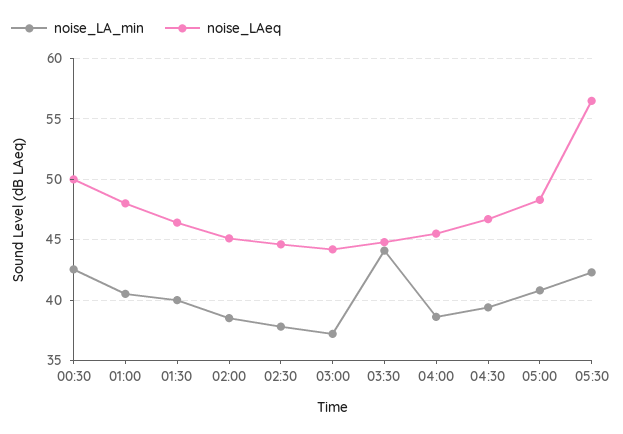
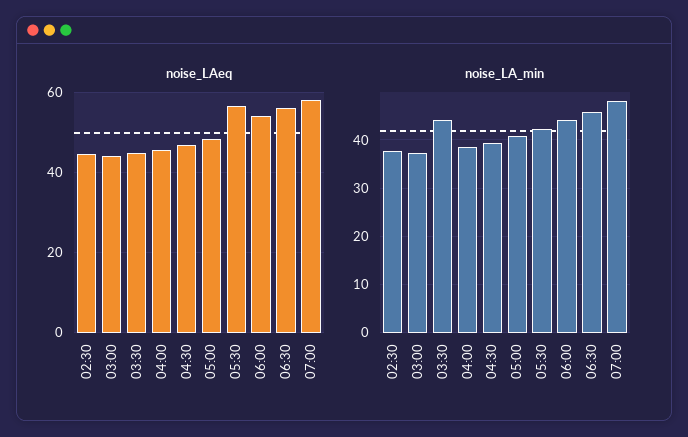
noise_LA_min, 00:30: 42.5 -> none
noise_LAeq, 00:30: 50 -> none
noise_LA_min, 01:00: 40.5 -> none
noise_LAeq, 01:00: 48 -> none
noise_LA_min, 01:30: 40 -> none
noise_LAeq, 01:30: 46.5 -> none
noise_LA_min, 02:00: 38.5 -> none
noise_LAeq, 02:00: 45 -> none
noise_LAeq, 06:00: none -> 54
noise_LAeq, 06:30: none -> 56
noise_LAeq, 07:00: none -> 58
noise_LA_min, 06:00: none -> 44
noise_LA_min, 06:30: none -> 46
noise_LA_min, 07:00: none -> 48

